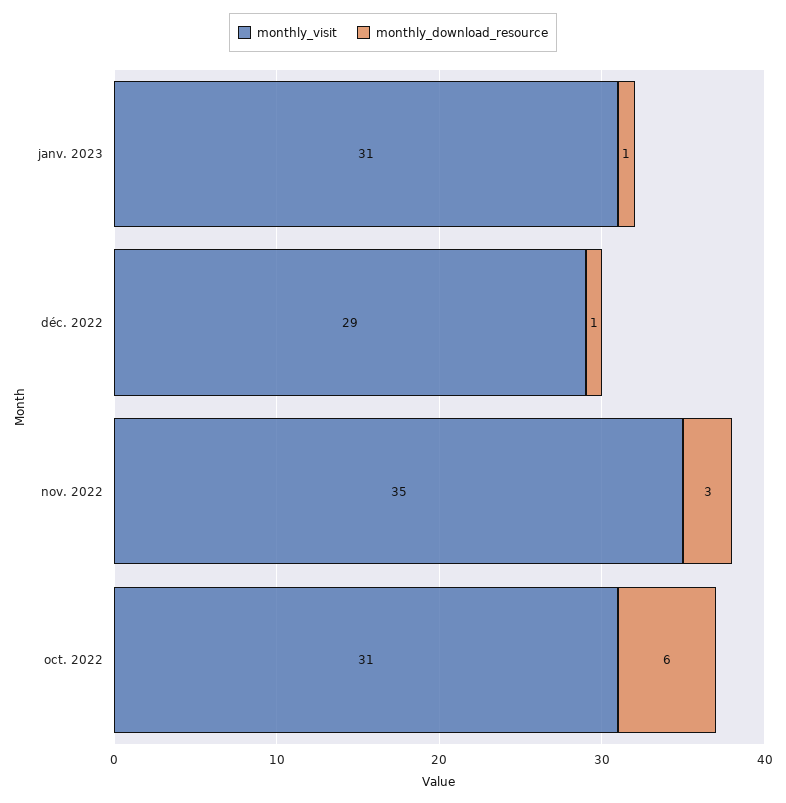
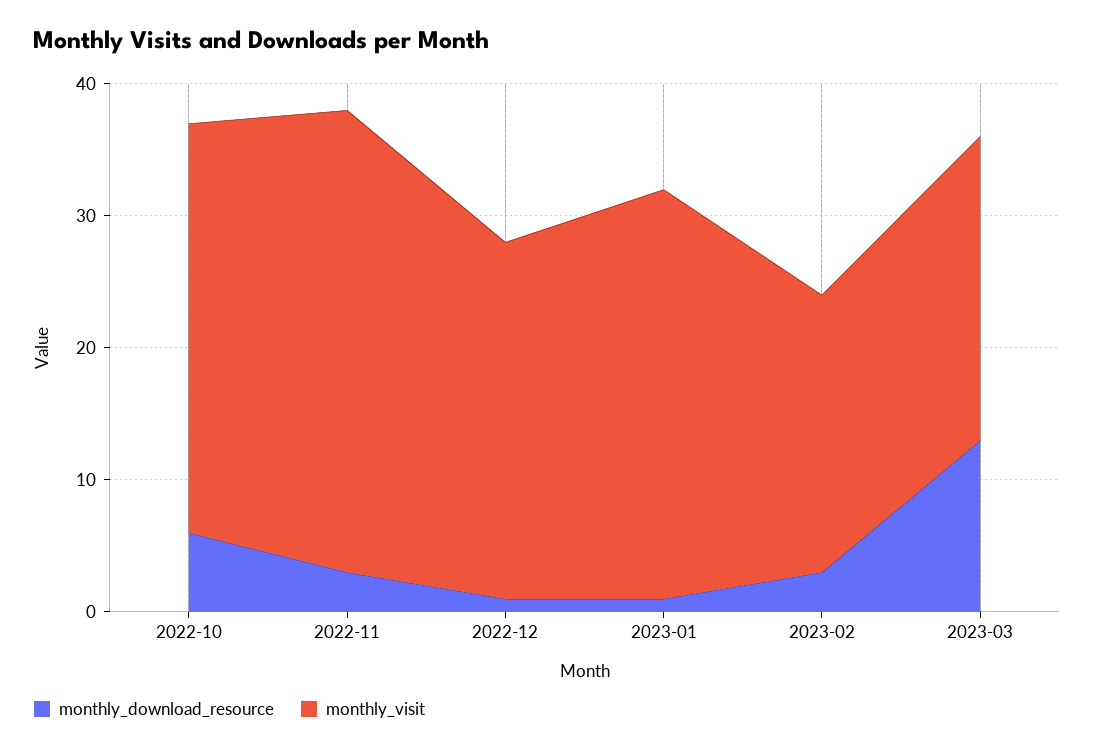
monthly_visit, déc. 2022: 29 -> 27
monthly_download_resource, 2023-02: none -> 3
monthly_visit, 2023-02: none -> 21
monthly_download_resource, 2023-03: none -> 13
monthly_visit, 2023-03: none -> 23

